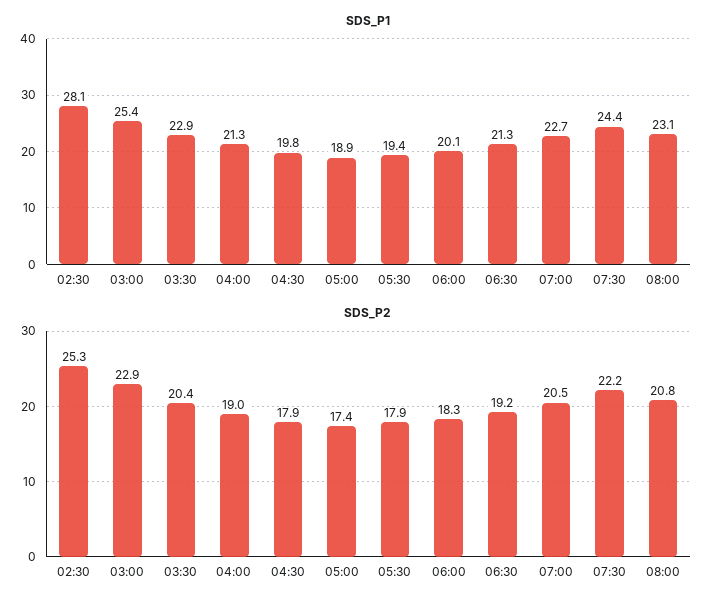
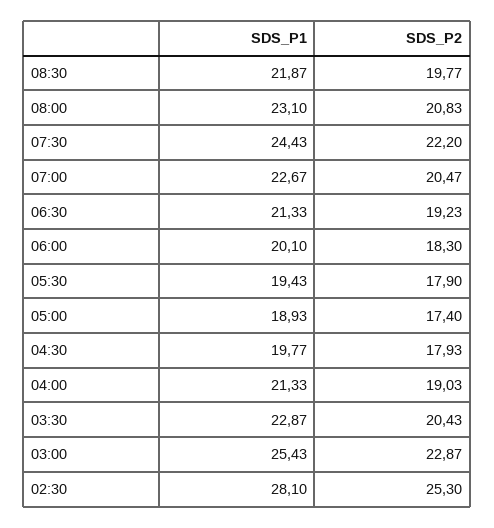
SDS_P1, 08:30: none -> 21.87
SDS_P2, 08:30: none -> 19.77

